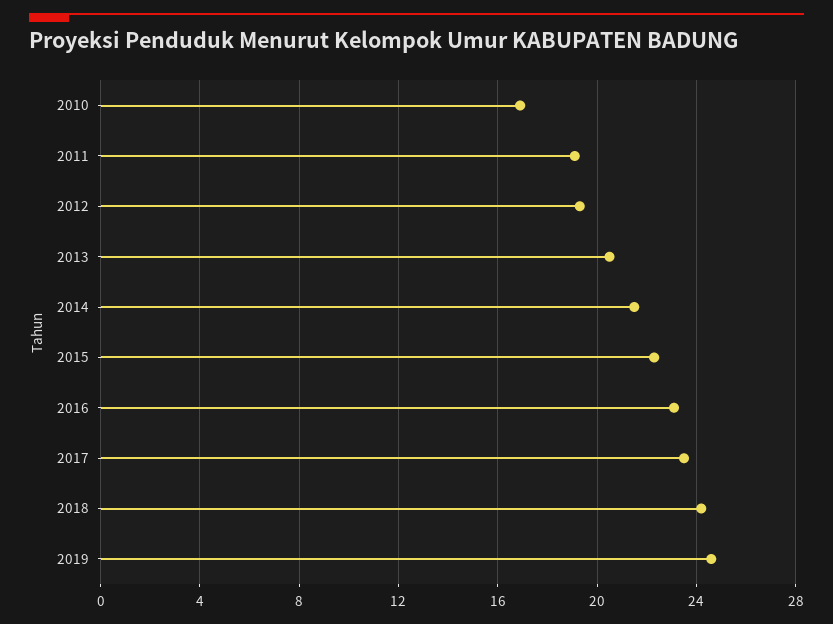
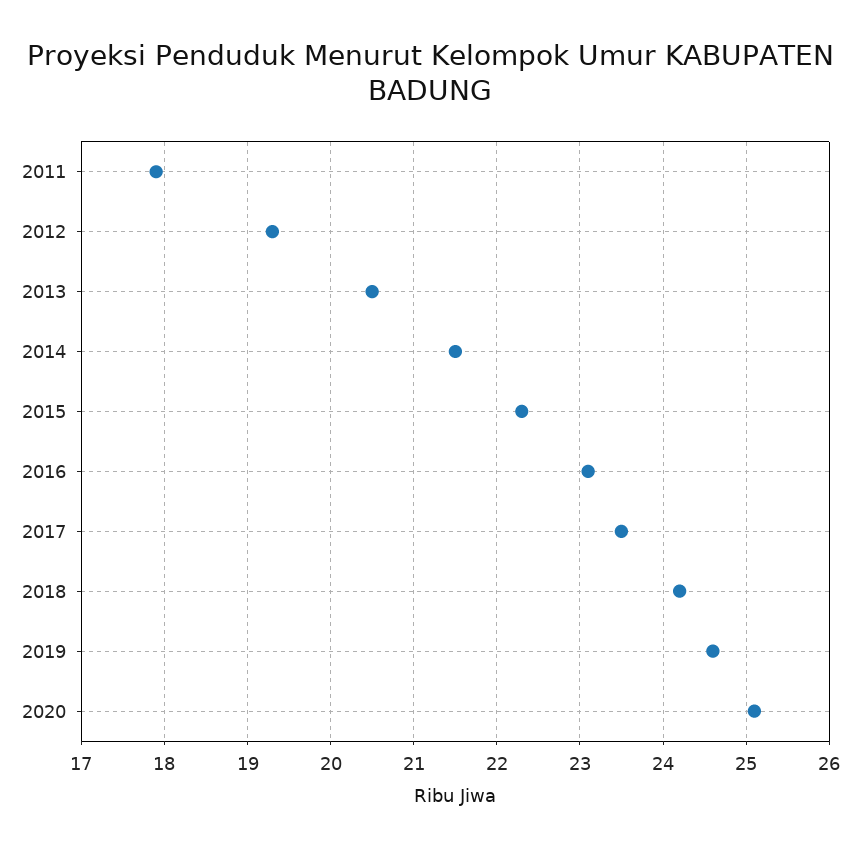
2010: 17 -> none
2011: 19 -> 17.9
2020: none -> 25.1

